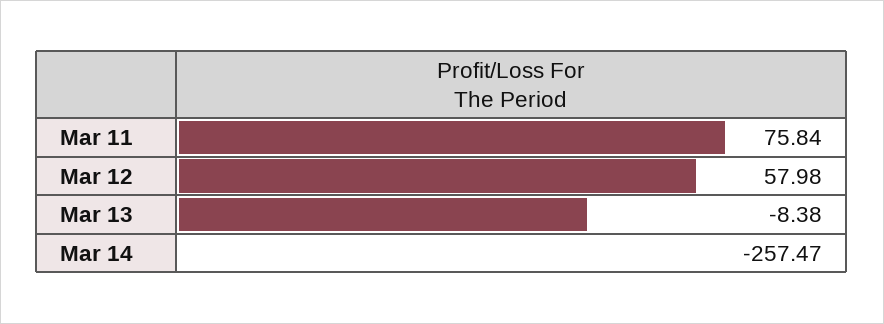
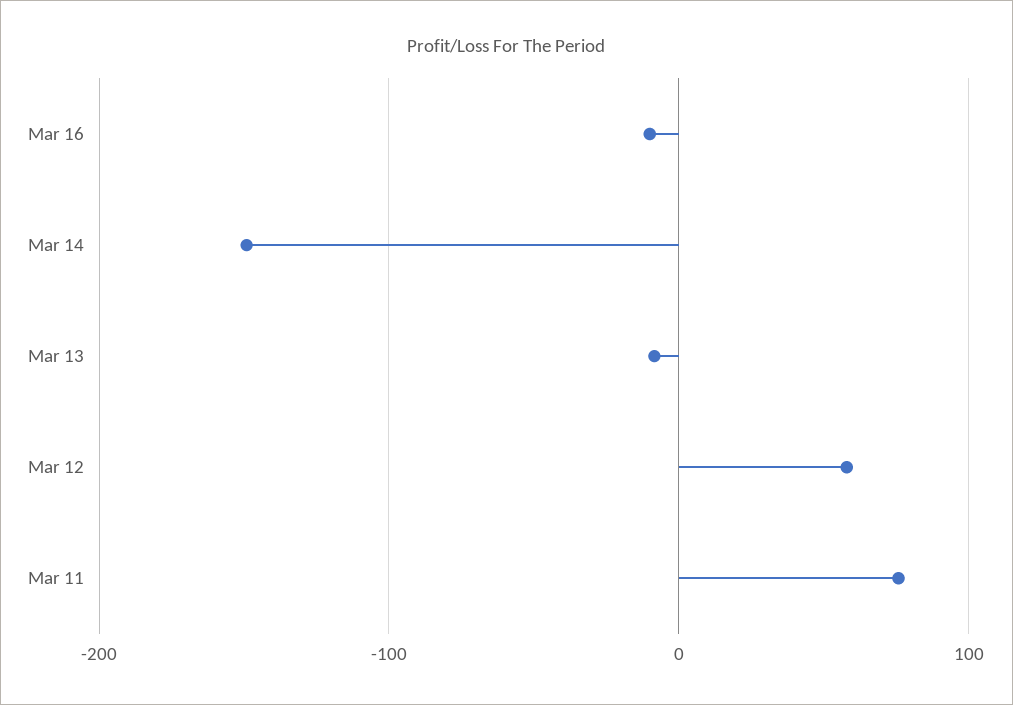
Mar 14: -257.47 -> -150
Mar 16: none -> -10

